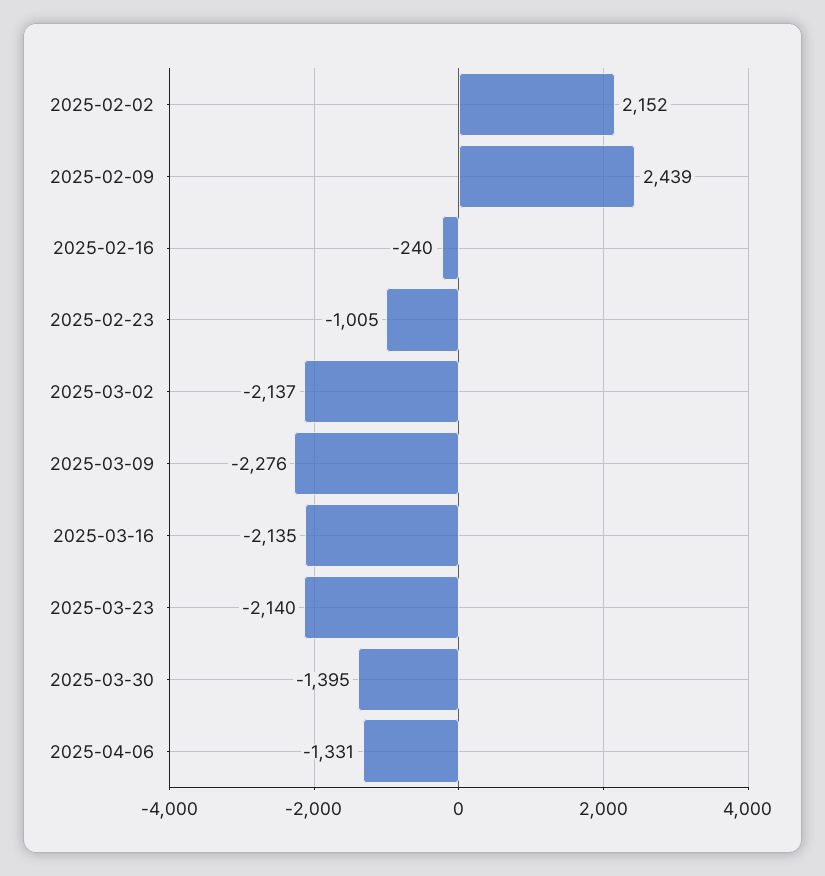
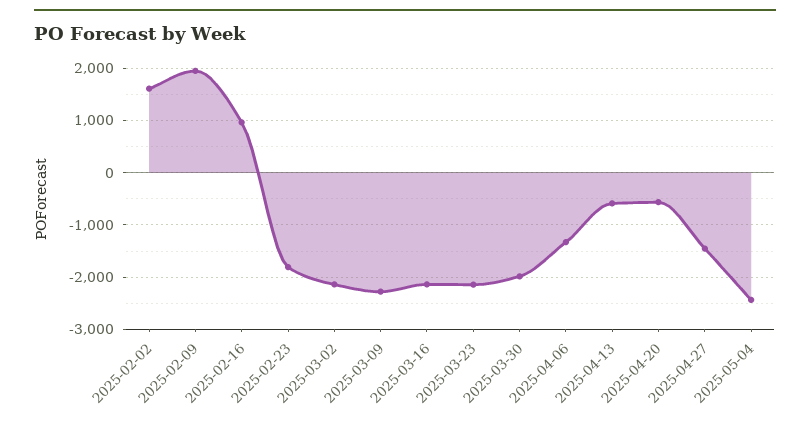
2025-02-02: 2152 -> 1600
2025-02-09: 2439 -> 2000
2025-02-16: -240 -> 1000
2025-02-23: -1005 -> -1800
2025-03-30: -1395 -> -2000
2025-04-13: none -> -600
2025-04-20: none -> -600
2025-04-27: none -> -1400
2025-05-04: none -> -2400

